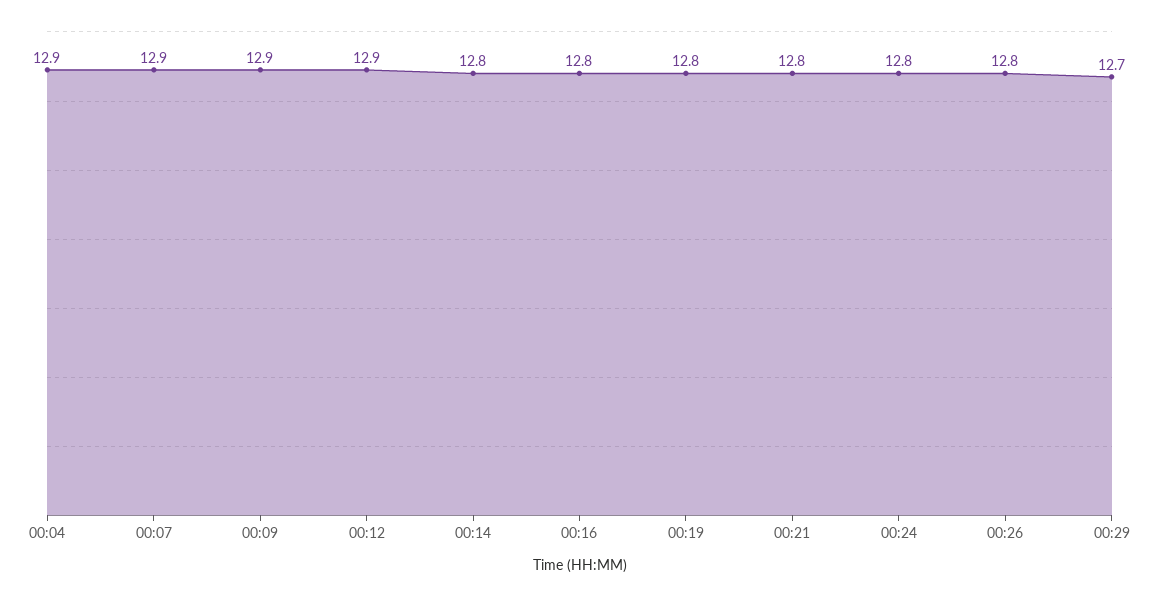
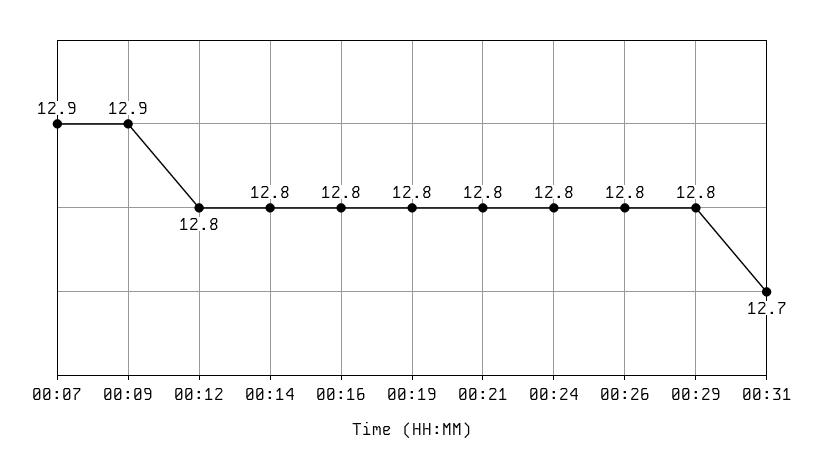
00:04: 12.9 -> none
00:12: 12.9 -> 12.8
00:29: 12.7 -> 12.8
00:31: none -> 12.7

